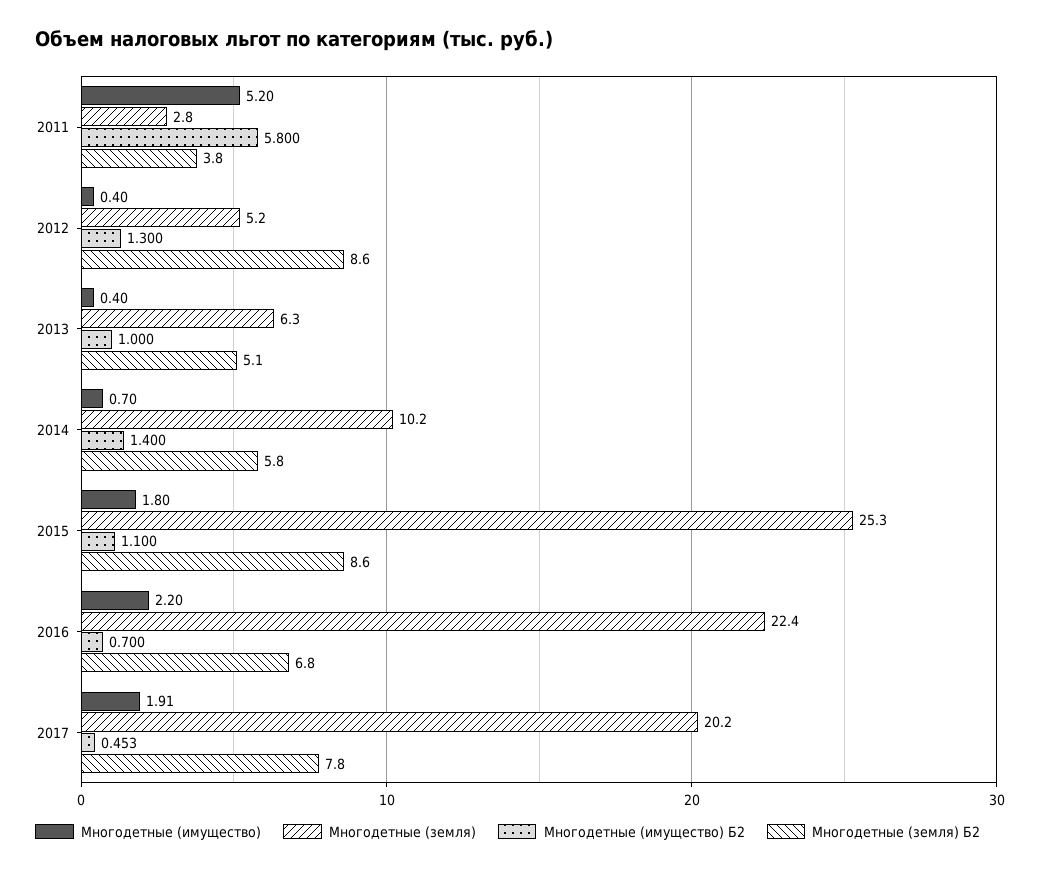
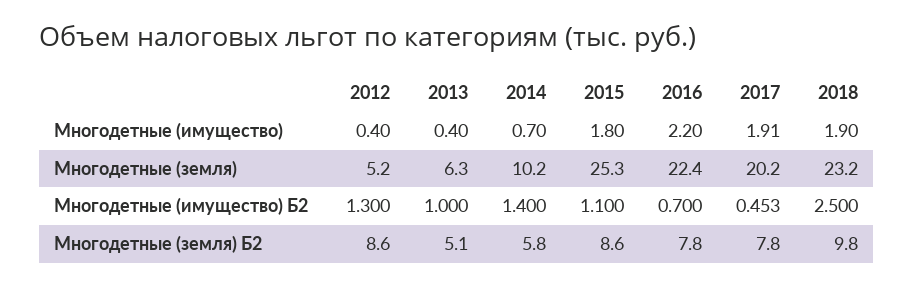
Многодетные (имущество), 2011: 5.2 -> none
Многодетные (земля), 2011: 2.8 -> none
Многодетные (имущество) Б2, 2011: 5.8 -> none
Многодетные (земля) Б2, 2011: 3.8 -> none
Многодетные (земля) Б2, 2016: 6.8 -> 7.8
Многодетные (имущество), 2018: none -> 1.9
Многодетные (земля), 2018: none -> 23.2
Многодетные (имущество) Б2, 2018: none -> 2.5
Многодетные (земля) Б2, 2018: none -> 9.8

